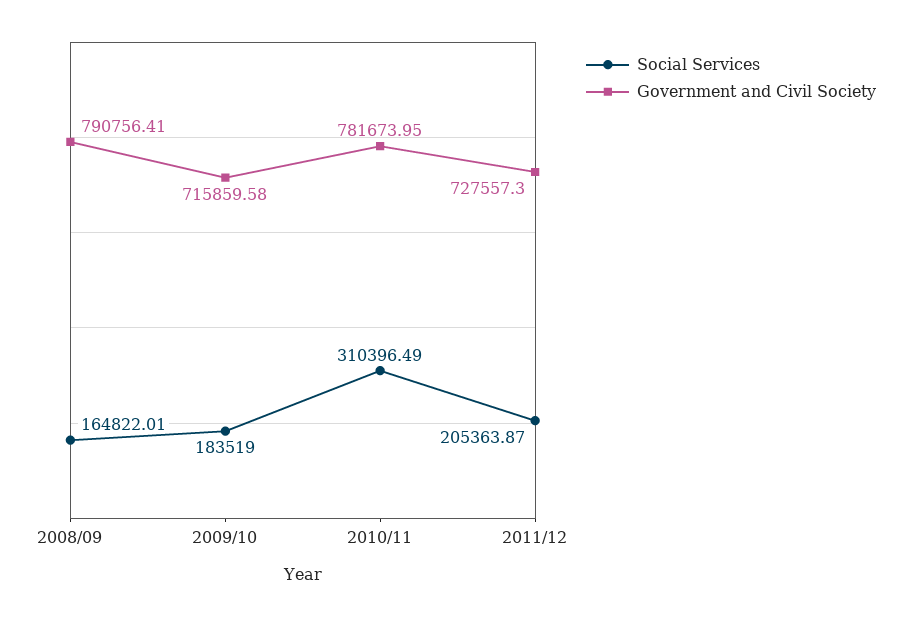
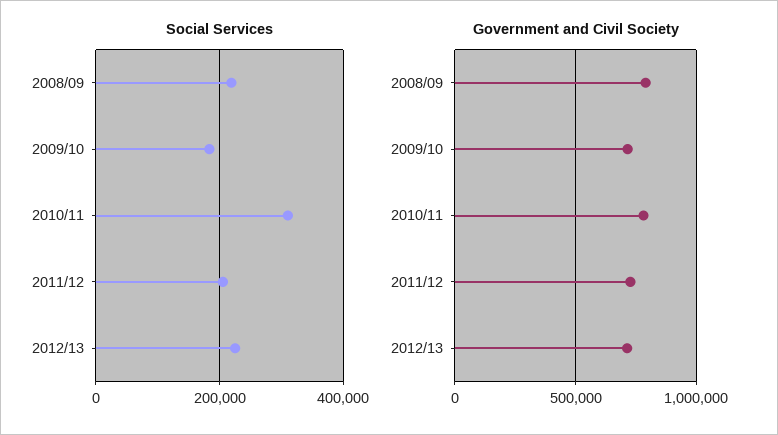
Social Services, 2008/09: 164822.01 -> 220000
Social Services, 2012/13: none -> 220000
Government and Civil Society, 2012/13: none -> 700000

